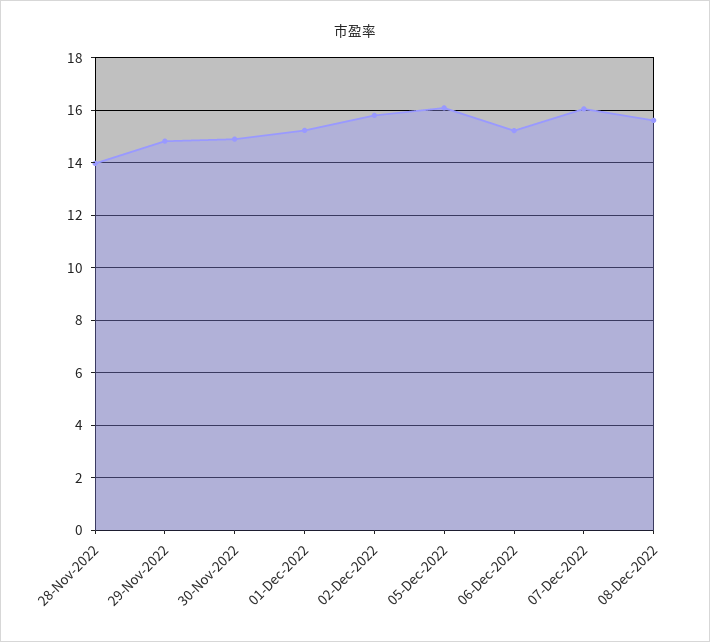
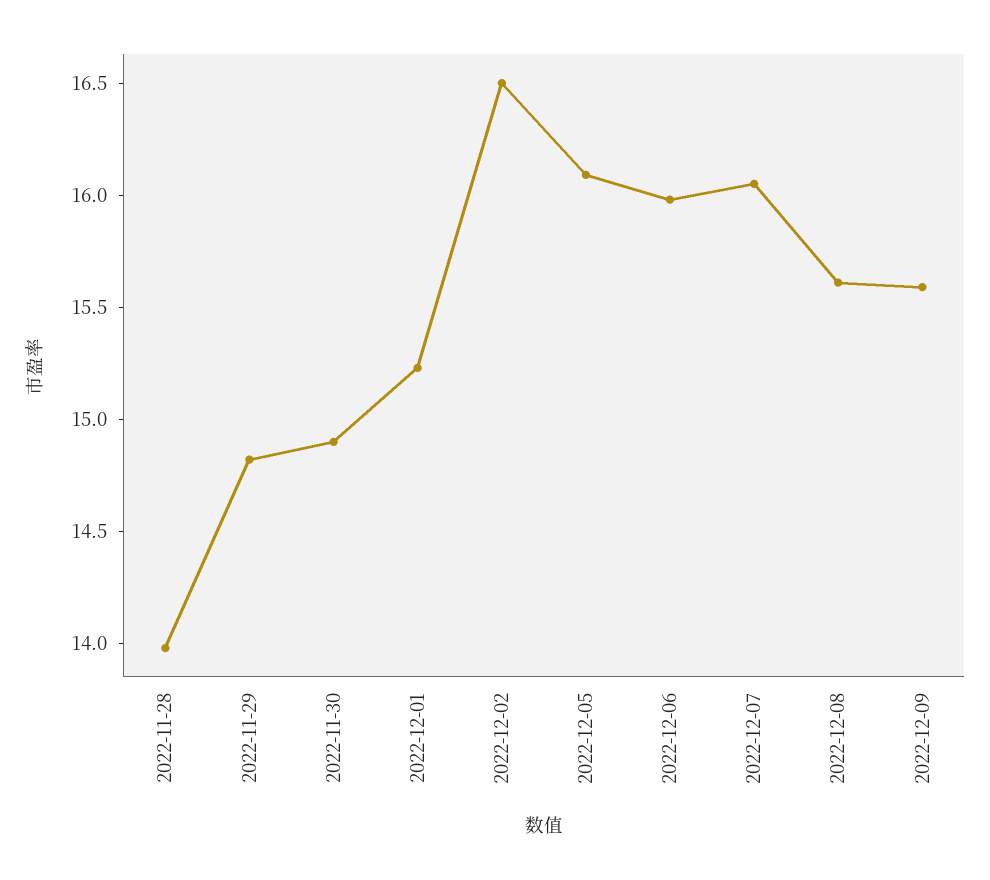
02-Dec-2022: 15.75 -> 16.5
06-Dec-2022: 15.25 -> 16
2022-12-09: none -> 15.6

